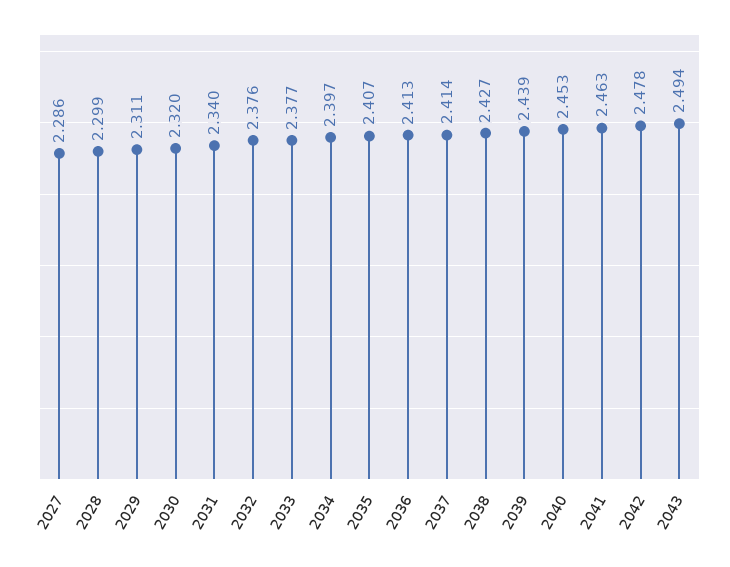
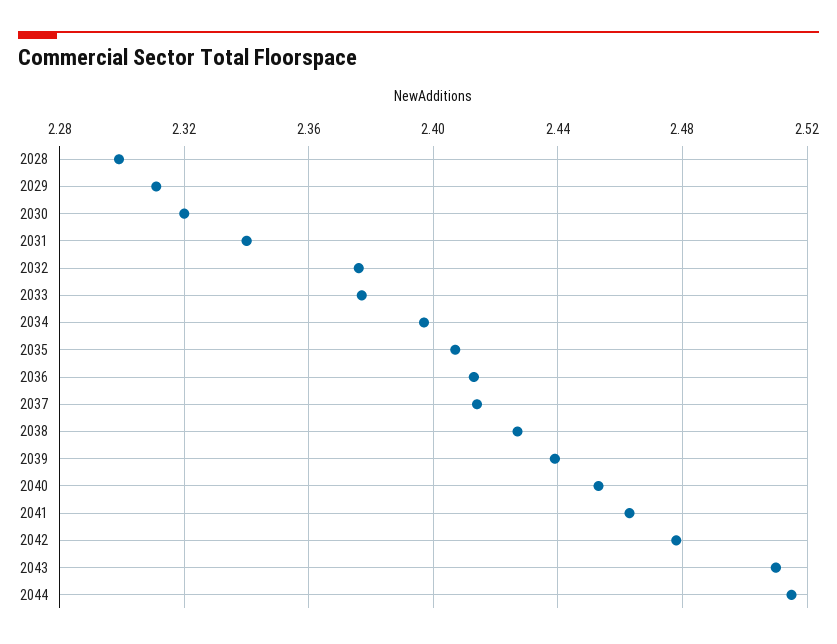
2027: 2.286 -> none
2043: 2.494 -> 2.51
2044: none -> 2.515

